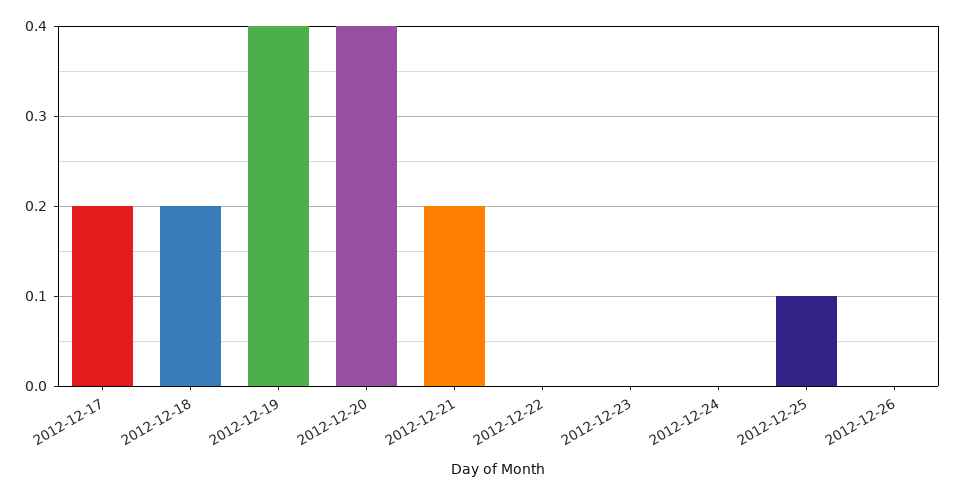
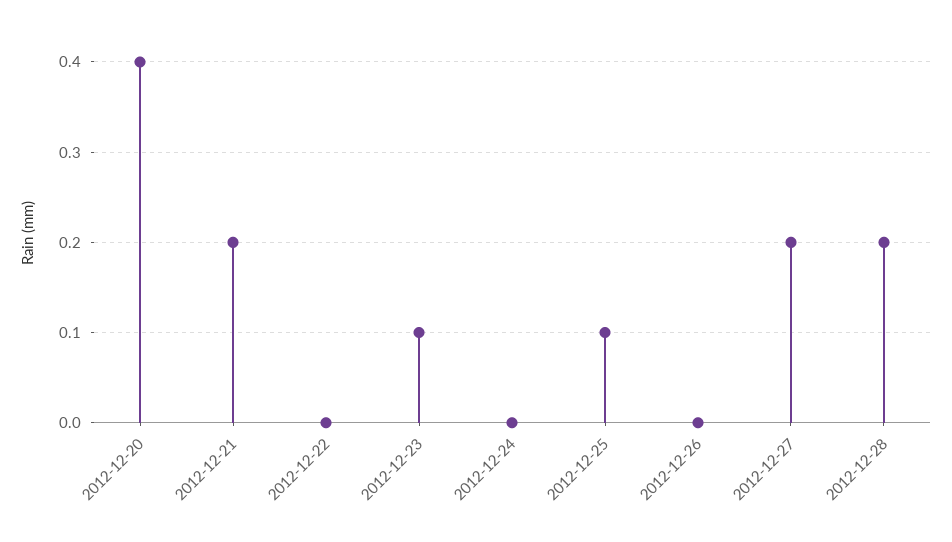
2012-12-17: 0.2 -> none
2012-12-18: 0.2 -> none
2012-12-19: 0.4 -> none
2012-12-23: 0 -> 0.1
2012-12-27: none -> 0.2
2012-12-28: none -> 0.2

